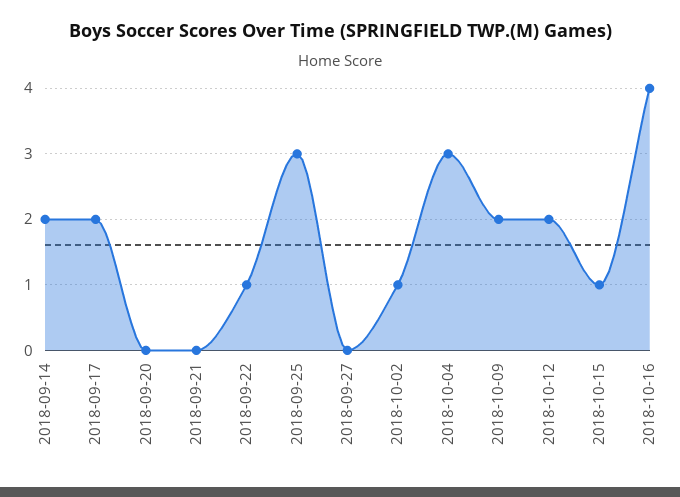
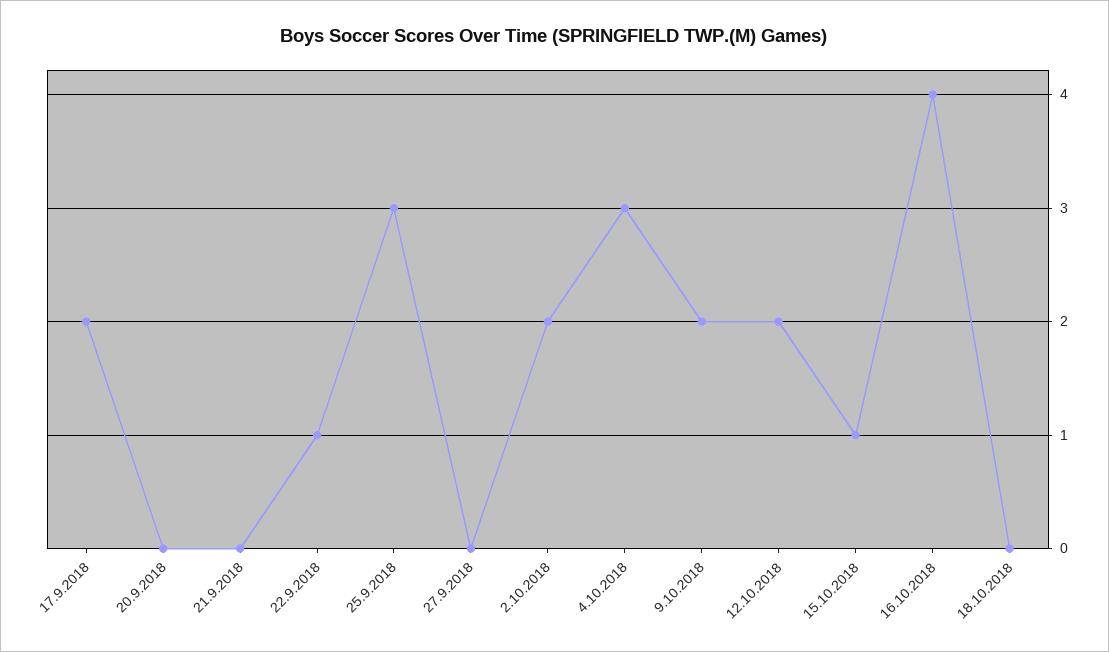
2018-09-14: 2 -> none
2018-10-02: 1 -> 2
18.10.2018: none -> 0

